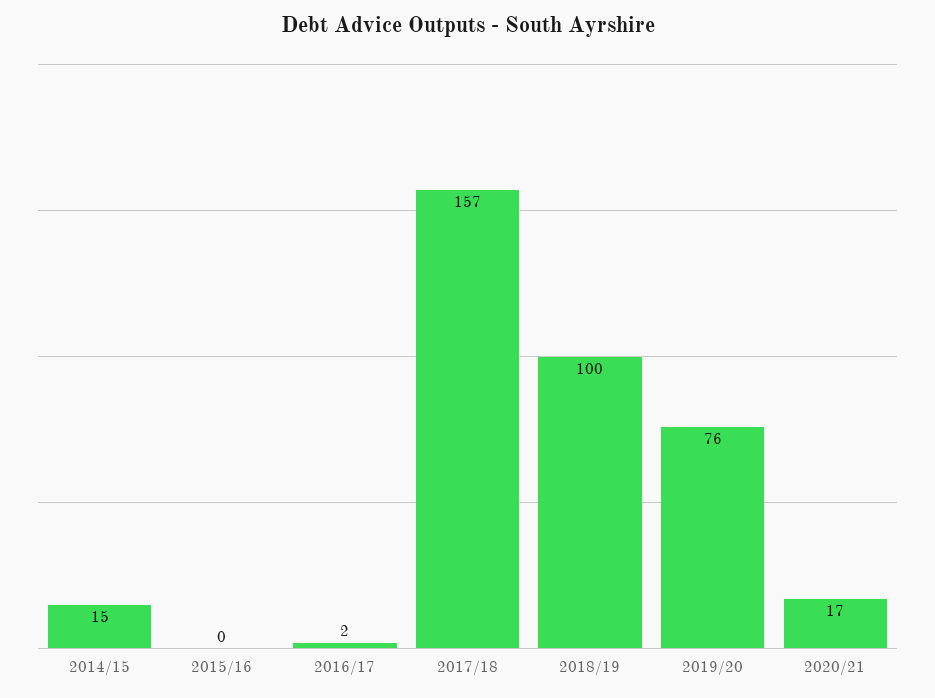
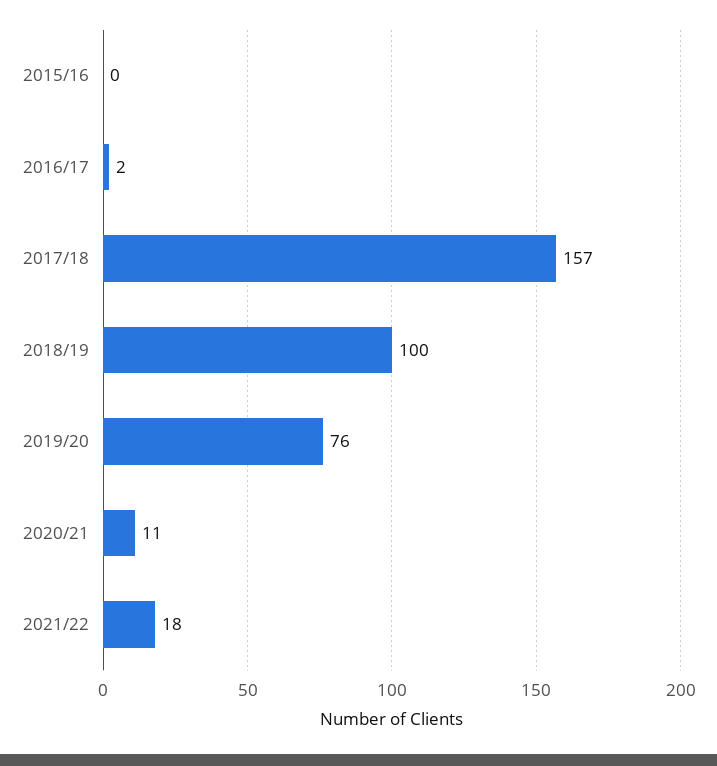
2014/15: 15 -> none
2020/21: 17 -> 11
2021/22: none -> 18

